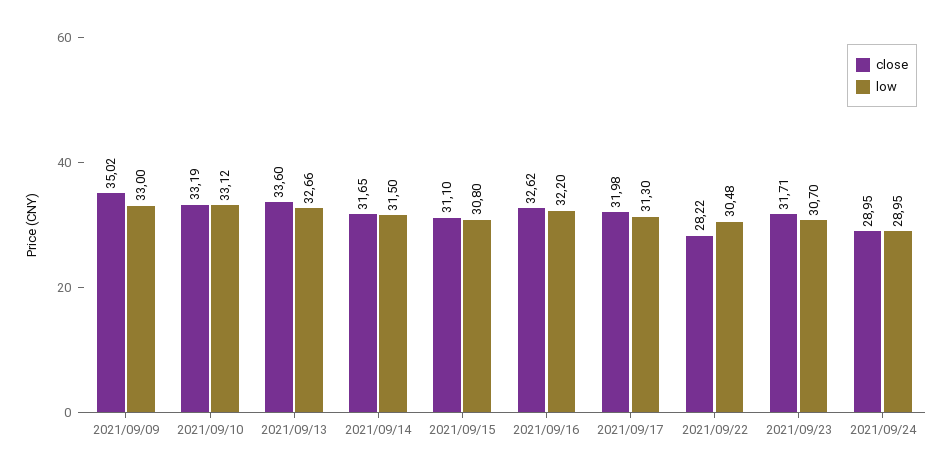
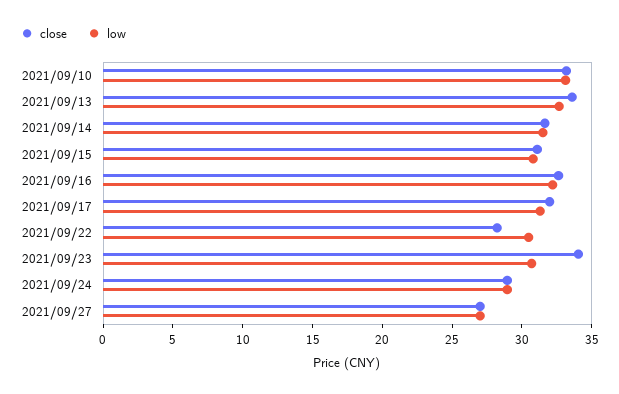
close, 2021/09/09: 35.02 -> none
low, 2021/09/09: 33 -> none
close, 2021/09/23: 31.71 -> 34
close, 2021/09/27: none -> 27
low, 2021/09/27: none -> 27

